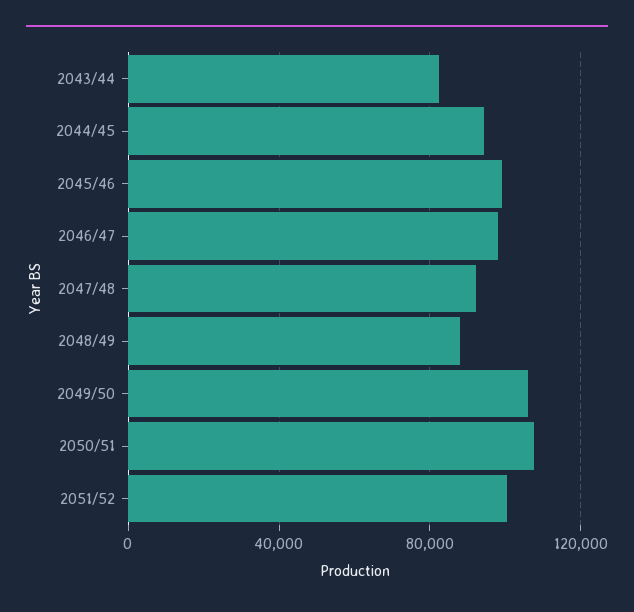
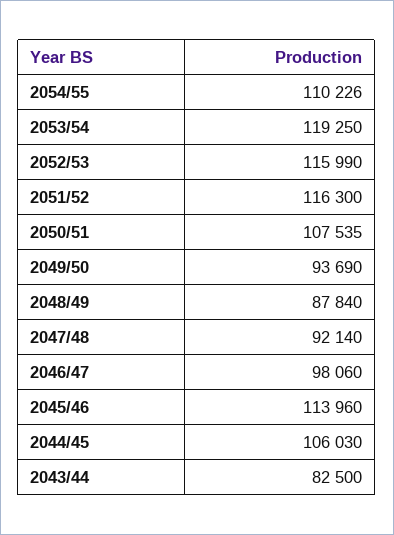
2044/45: 95000 -> 106030
2045/46: 100000 -> 113960
2049/50: 105000 -> 93690
2051/52: 100000 -> 116300
2054/55: none -> 110226
2053/54: none -> 119250
2052/53: none -> 115990

